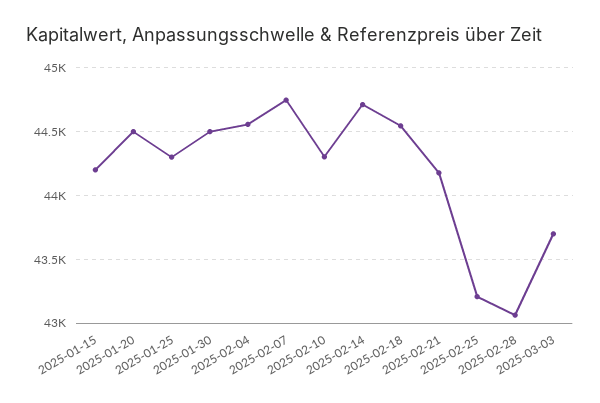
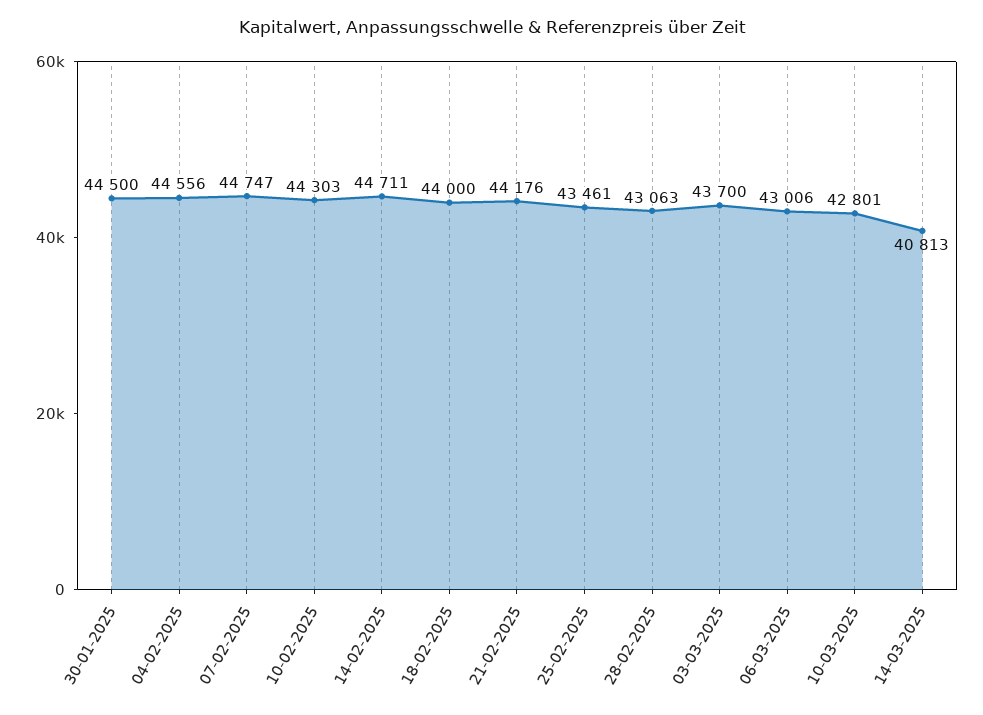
2025-01-15: 44200 -> none
2025-01-20: 44500 -> none
2025-01-25: 44300 -> none
2025-02-18: 44550 -> 44000
2025-02-25: 43200 -> 43461
06-03-2025: none -> 43006
10-03-2025: none -> 42801
14-03-2025: none -> 40813

